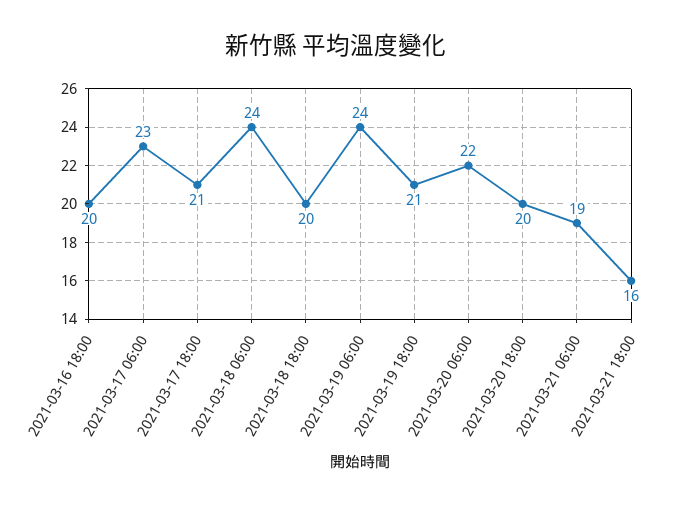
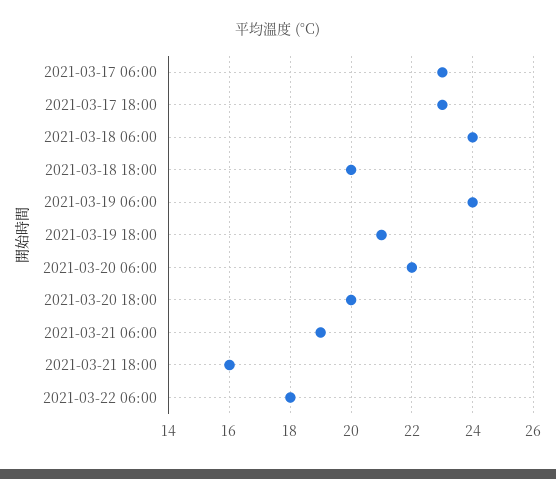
2021-03-16 18:00: 20 -> none
2021-03-17 18:00: 21 -> 23
2021-03-22 06:00: none -> 18

